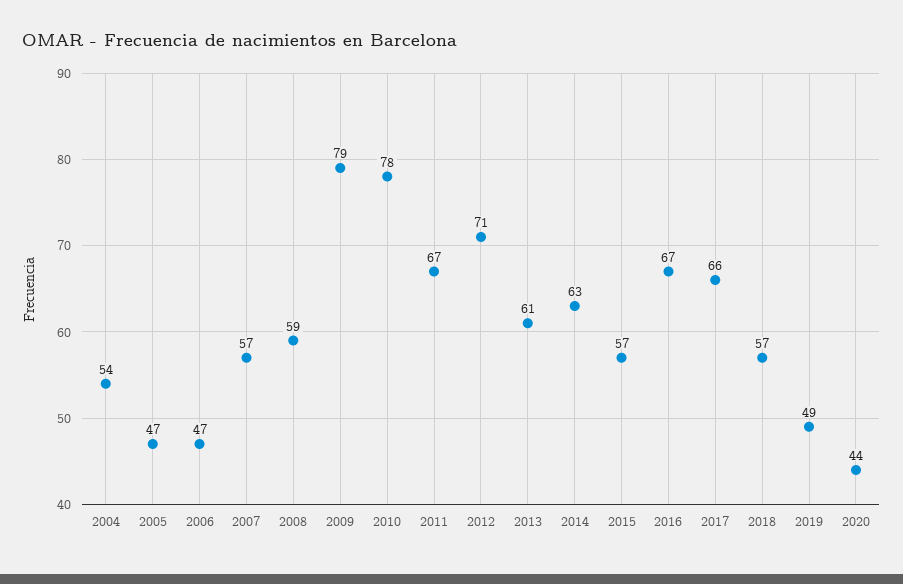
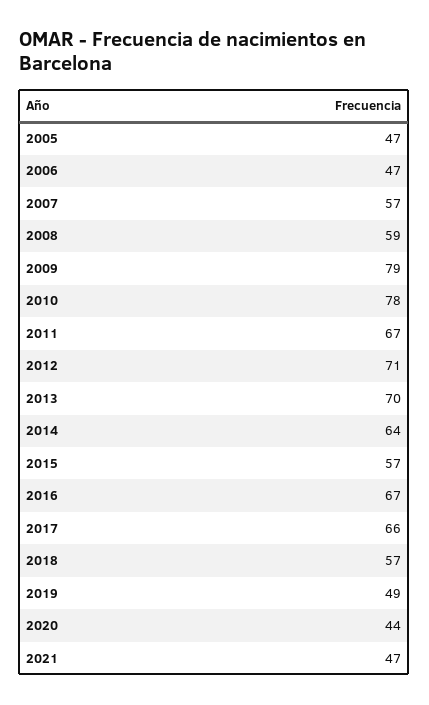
2004: 54 -> none
2013: 61 -> 70
2014: 63 -> 64
2021: none -> 47

